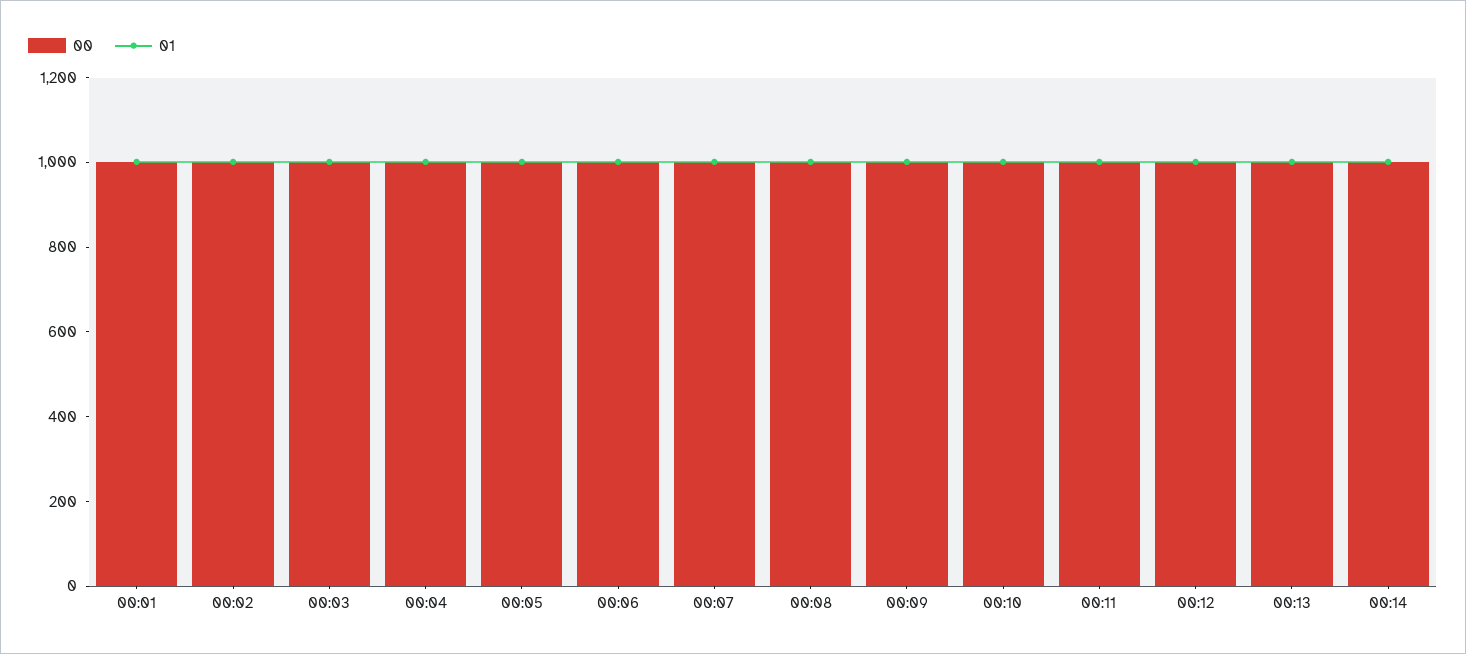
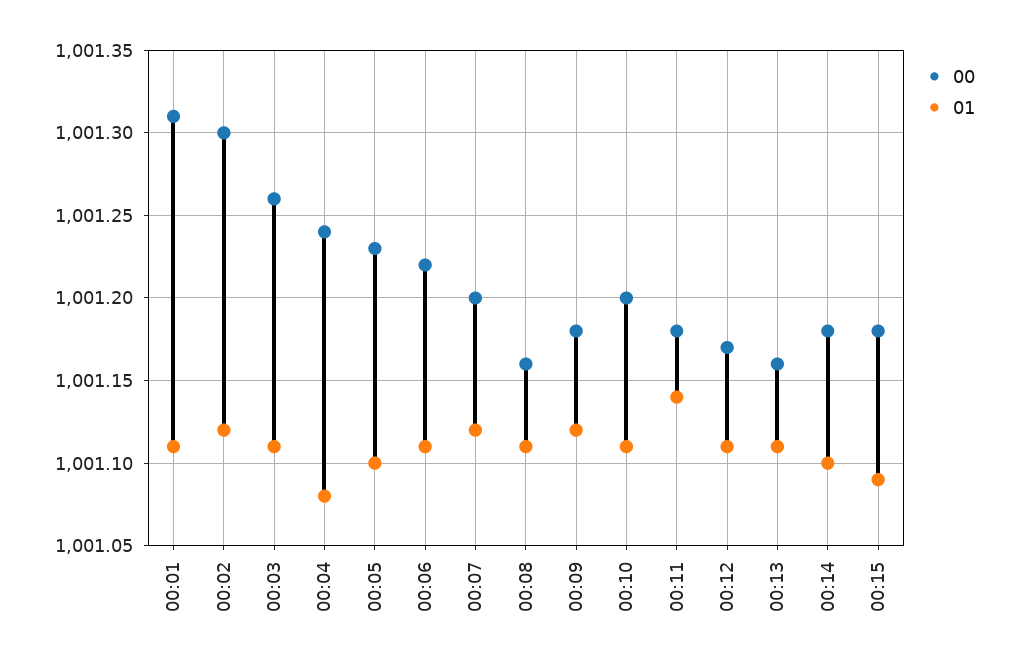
00, 00:15: none -> 1001.18
01, 00:15: none -> 1001.09

